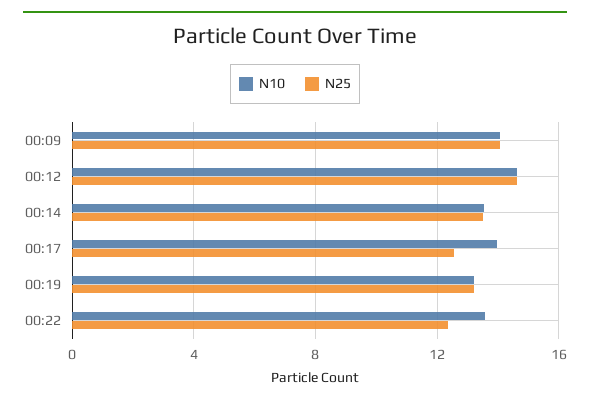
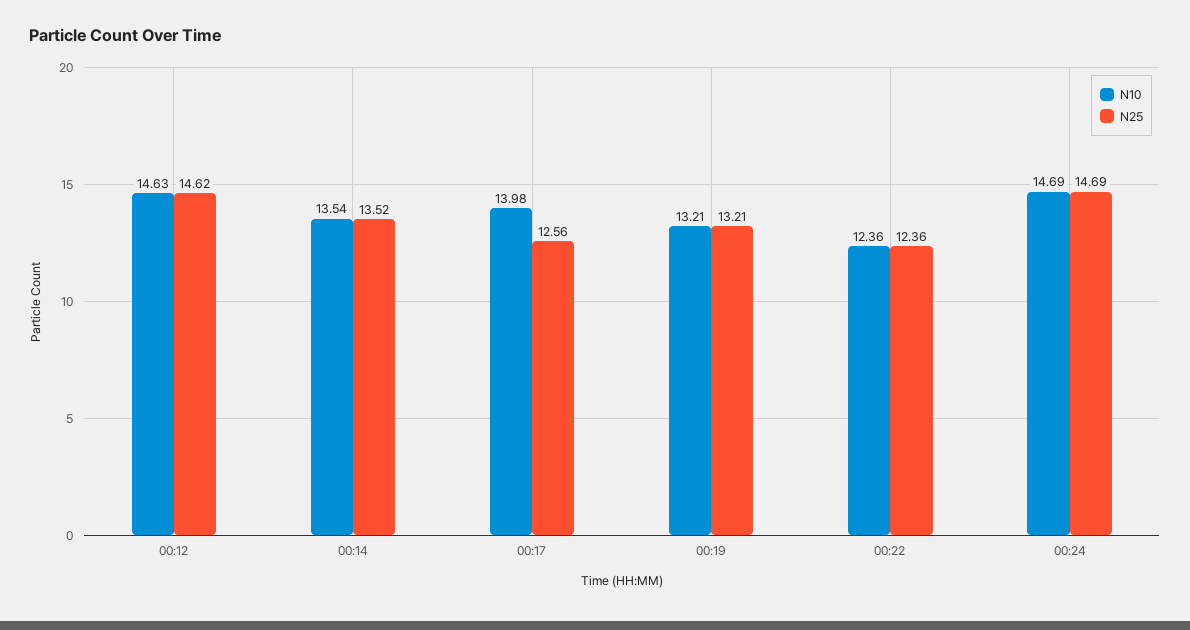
N10, 00:09: 14 -> none
N25, 00:09: 14 -> none
N10, 00:22: 13.5 -> 12.36
N10, 00:24: none -> 14.69
N25, 00:24: none -> 14.69

